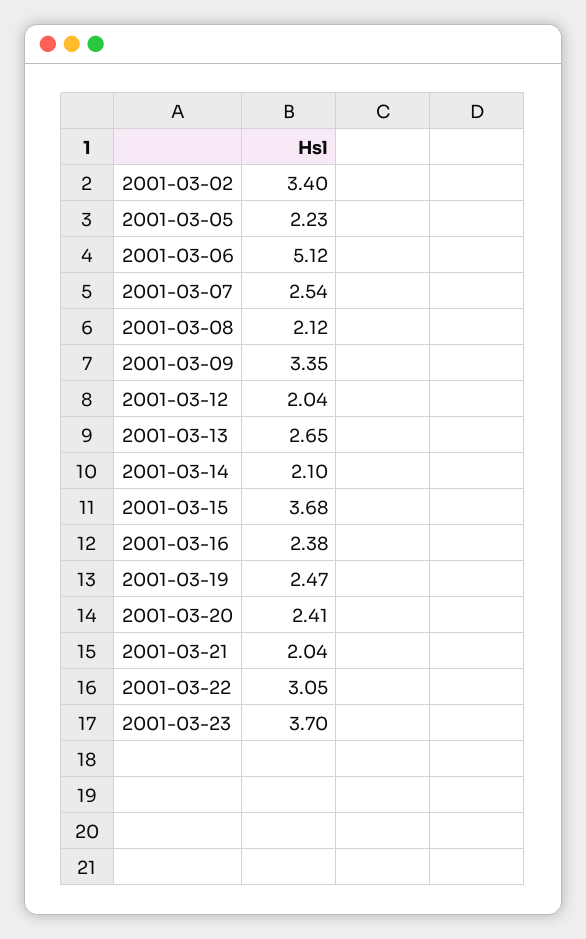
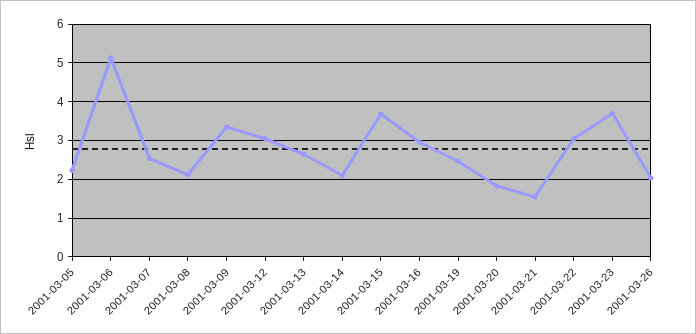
2001-03-02: 3.4 -> none
2001-03-12: 2.04 -> 3
2001-03-16: 2.38 -> 3
2001-03-20: 2.41 -> 1.8
2001-03-21: 2.04 -> 1.6
2001-03-26: none -> 2

